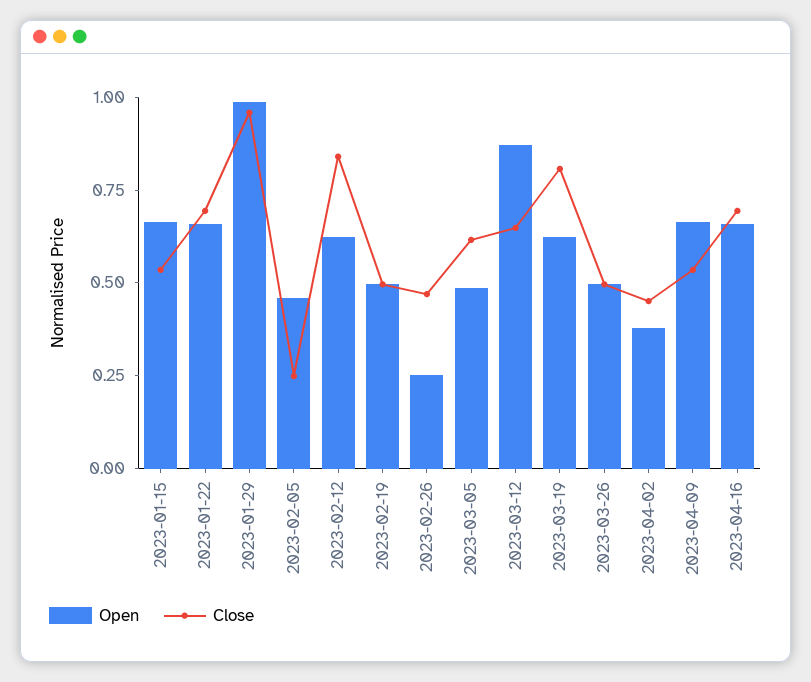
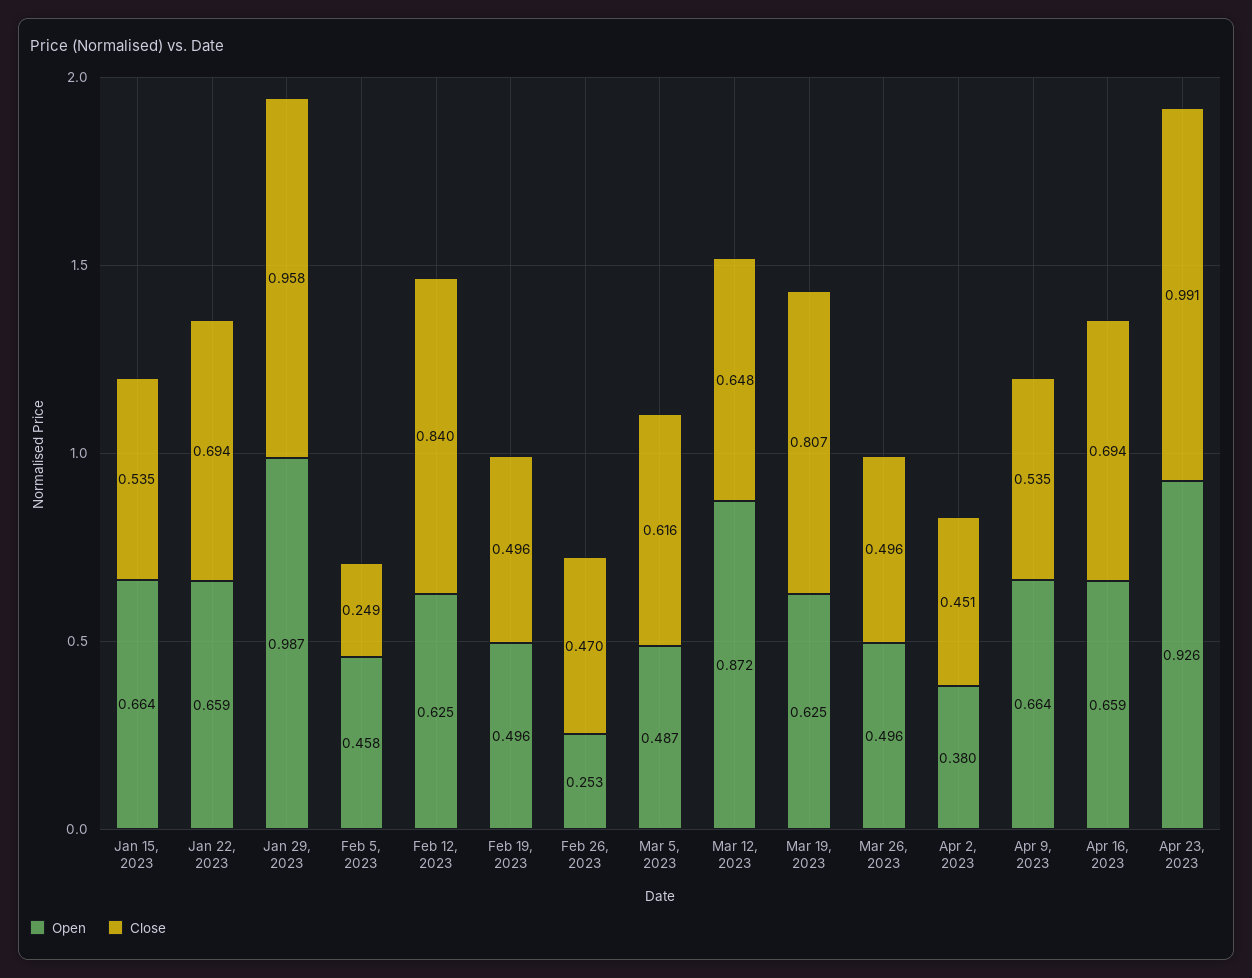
Open, Apr 23, 2023: none -> 0.926
Close, Apr 23, 2023: none -> 0.991

